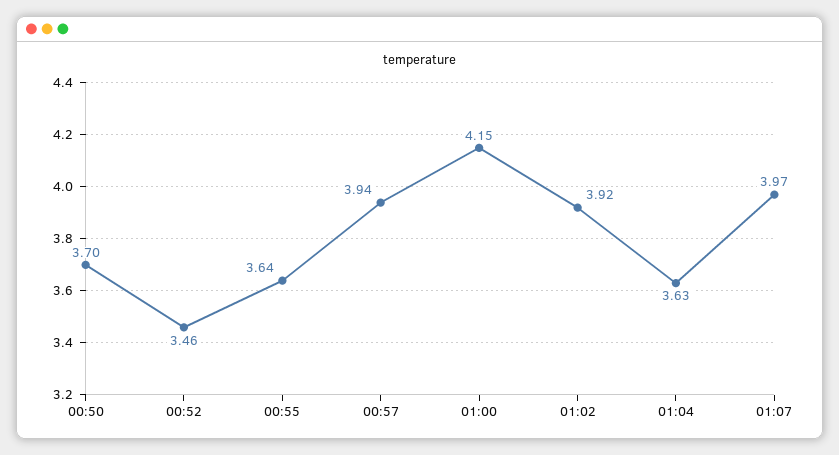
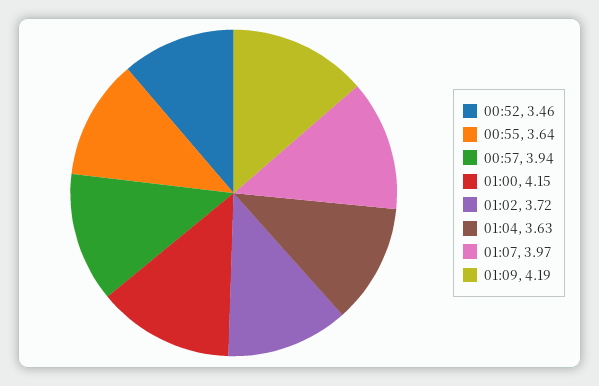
00:50: 3.7 -> none
01:02: 3.92 -> 3.72
01:09: none -> 4.19

